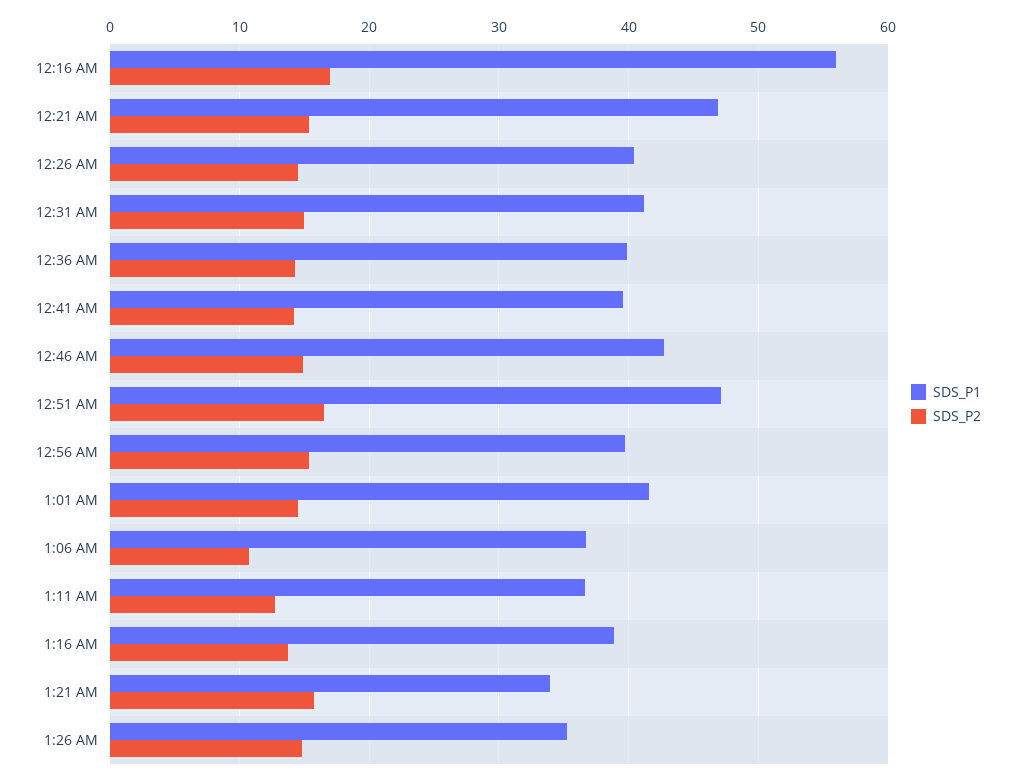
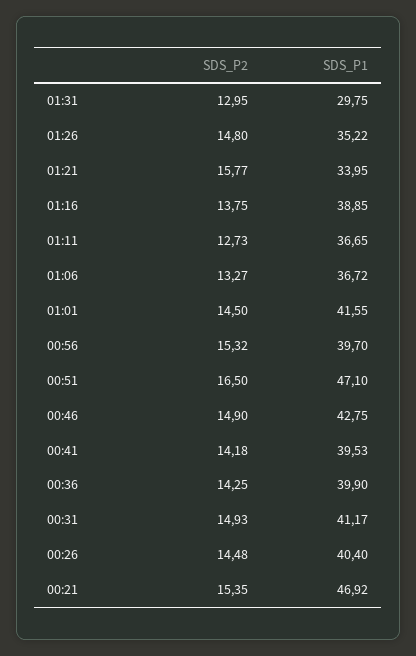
SDS_P1, 12:16 AM: 56 -> none
SDS_P2, 12:16 AM: 17 -> none
SDS_P2, 1:06 AM: 11 -> 13.27
SDS_P2, 01:31: none -> 12.95
SDS_P1, 01:31: none -> 29.75

